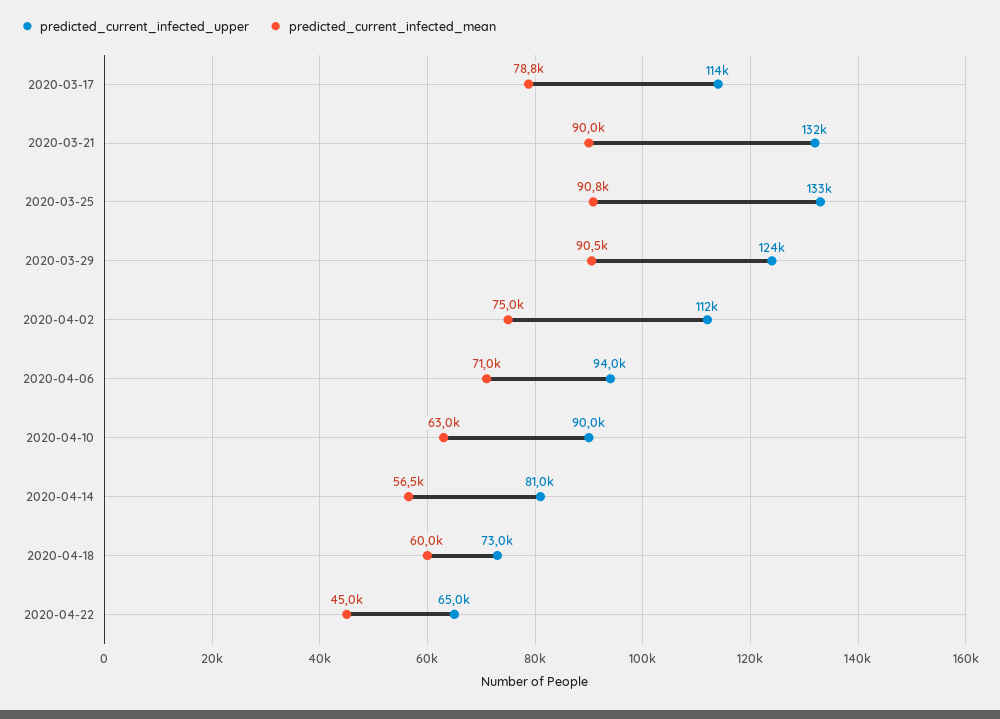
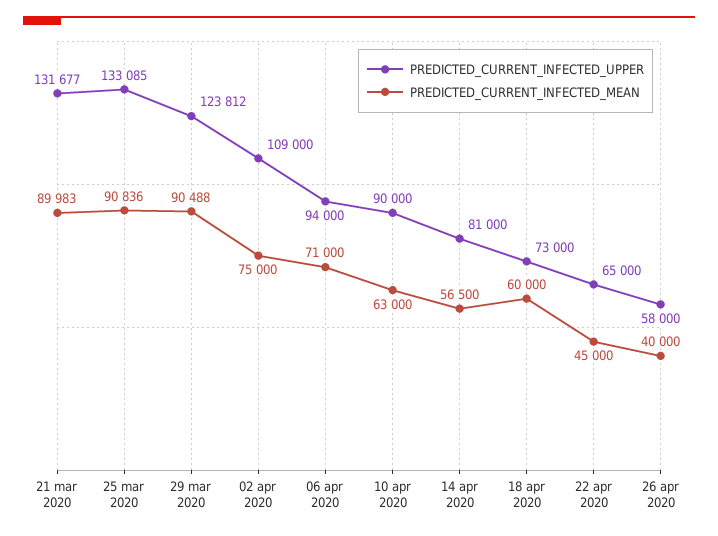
predicted_current_infected_upper, 2020-03-17: 114000 -> none
predicted_current_infected_mean, 2020-03-17: 78800 -> none
predicted_current_infected_upper, 2020-04-02: 112000 -> 109000
predicted_current_infected_upper, 26 apr 2020: none -> 58000
predicted_current_infected_mean, 26 apr 2020: none -> 40000

